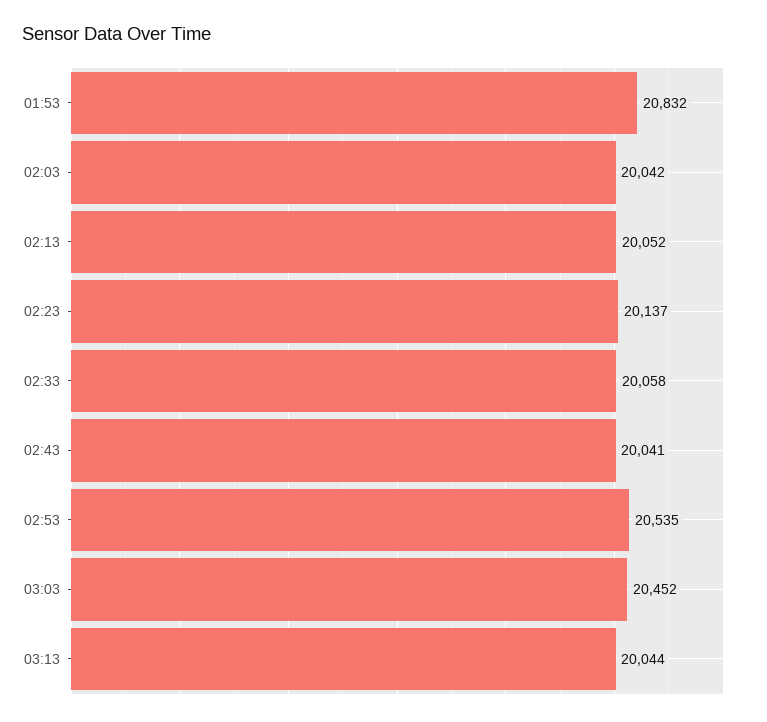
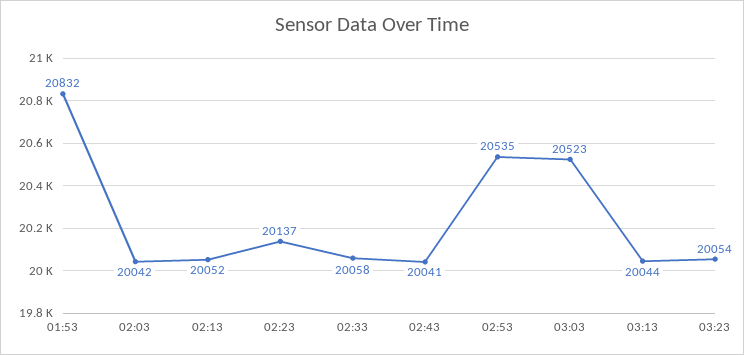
03:03: 20452 -> 20523
03:23: none -> 20054

